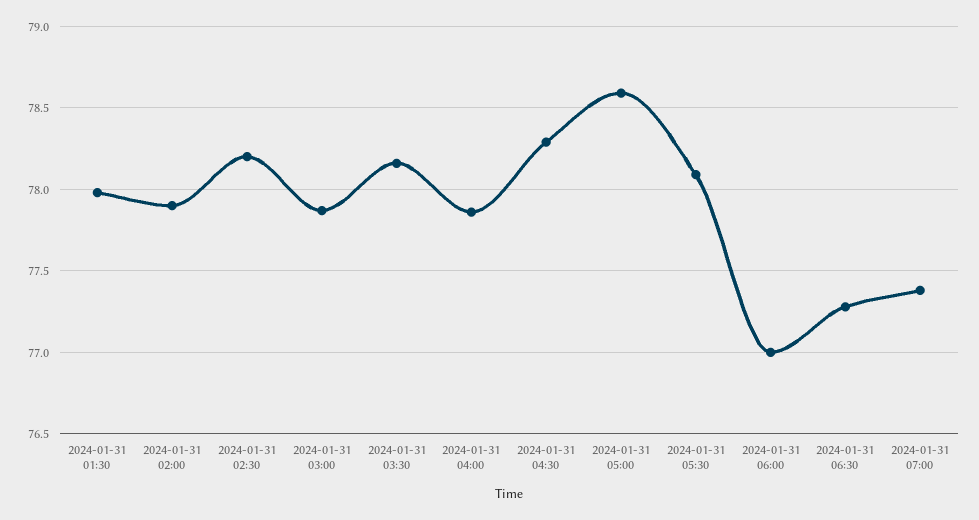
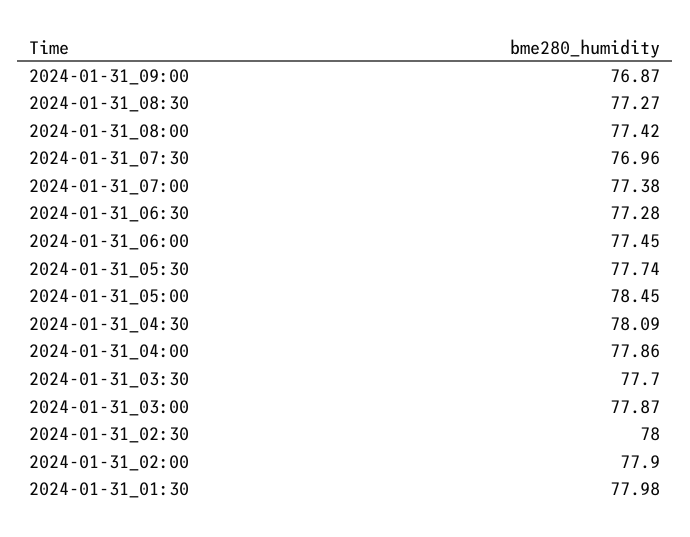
2024-01-31 02:30: 78.2 -> 78
2024-01-31 03:30: 78.15 -> 77.7
2024-01-31 04:30: 78.3 -> 78.09
2024-01-31 05:00: 78.6 -> 78.45
2024-01-31 05:30: 78.1 -> 77.74
2024-01-31 06:00: 77 -> 77.45
2024-01-31_09:00: none -> 76.87
2024-01-31_08:30: none -> 77.27
2024-01-31_08:00: none -> 77.42
2024-01-31_07:30: none -> 76.96

